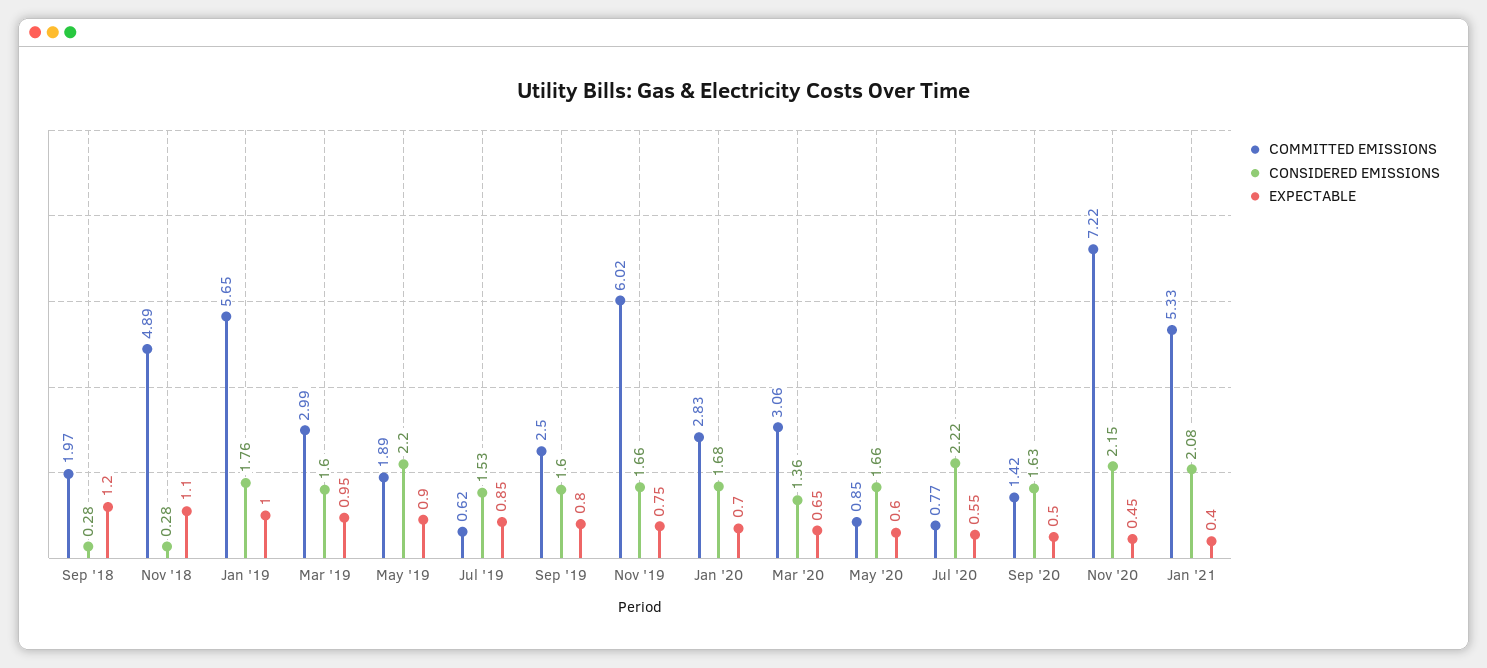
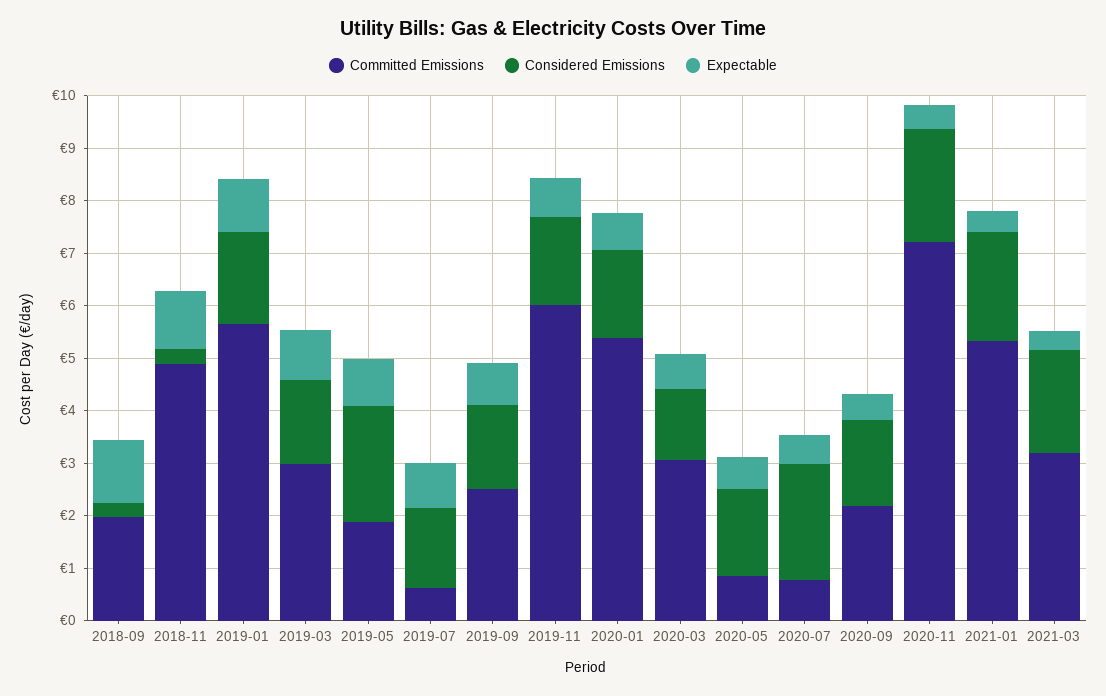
COMMITTED EMISSIONS, Jan '20: 2.83 -> 5.4
COMMITTED EMISSIONS, Sep '20: 1.42 -> 2.2
COMMITTED EMISSIONS, 2021-03: none -> 3.2
CONSIDERED EMISSIONS, 2021-03: none -> 2
EXPECTABLE, 2021-03: none -> 0.4

